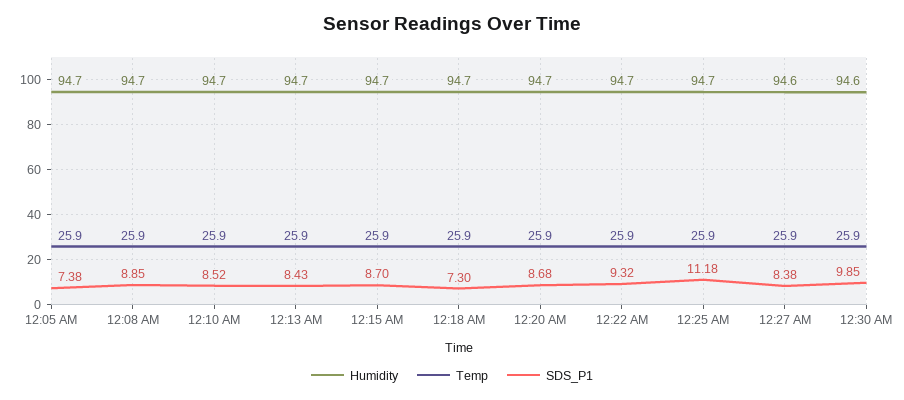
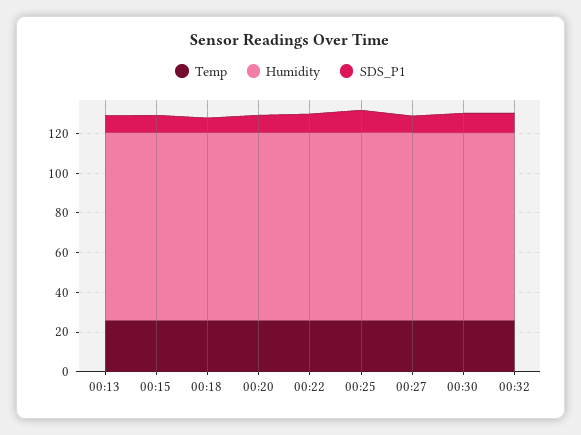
Humidity, 12:05 AM: 94.7 -> none
Temp, 12:05 AM: 25.9 -> none
SDS_P1, 12:05 AM: 7.38 -> none
Humidity, 12:08 AM: 94.7 -> none
Temp, 12:08 AM: 25.9 -> none
SDS_P1, 12:08 AM: 8.85 -> none
Humidity, 12:10 AM: 94.7 -> none
Temp, 12:10 AM: 25.9 -> none
SDS_P1, 12:10 AM: 8.52 -> none
Temp, 00:32: none -> 25
Humidity, 00:32: none -> 95
SDS_P1, 00:32: none -> 10

